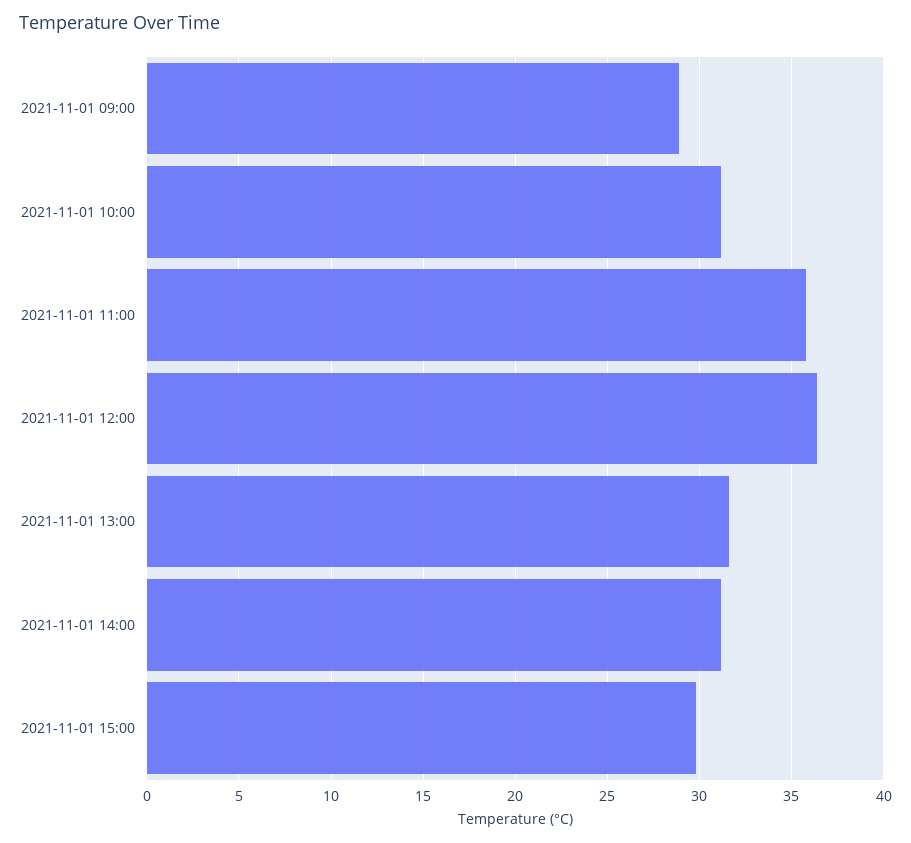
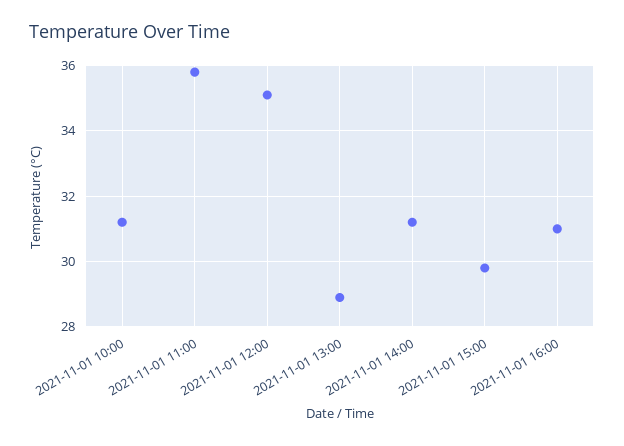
2021-11-01 09:00: 29 -> none
2021-11-01 12:00: 36.5 -> 35
2021-11-01 13:00: 31.5 -> 29
2021-11-01 16:00: none -> 31

